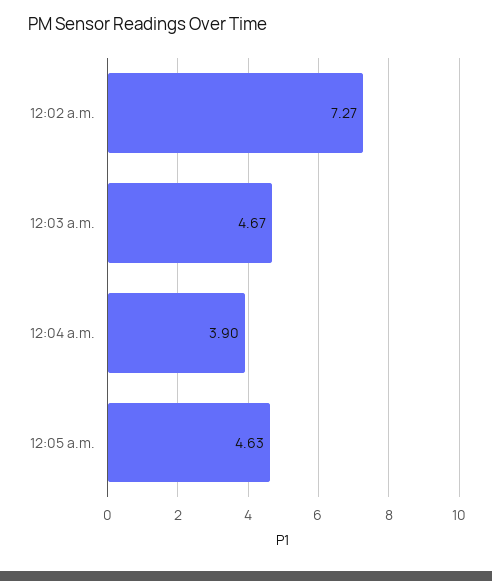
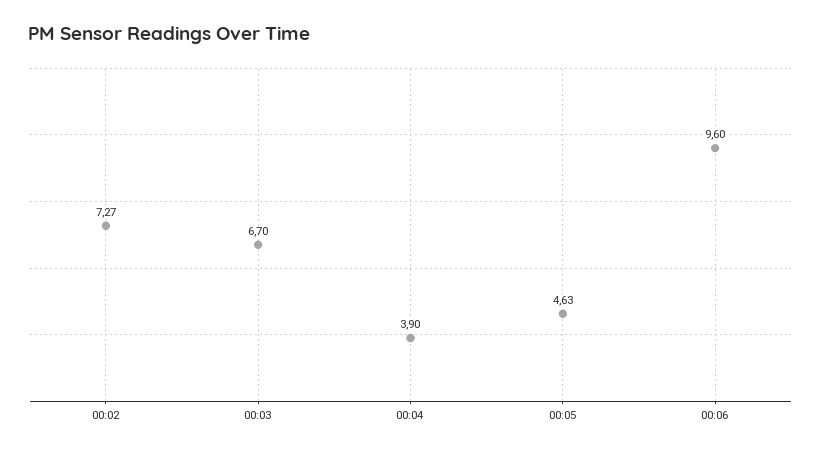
12:03 a.m.: 4.67 -> 6.7
00:06: none -> 9.6

